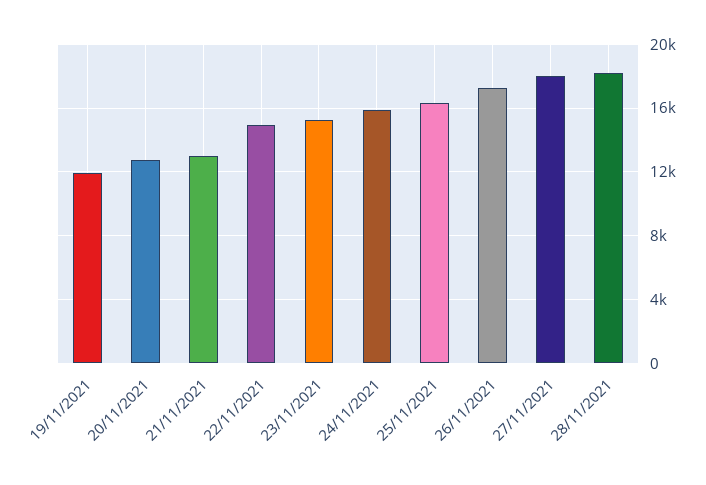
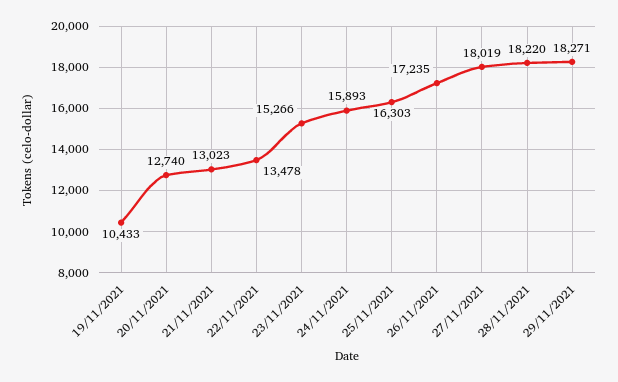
19/11/2021: 12000 -> 10433
22/11/2021: 15000 -> 13478
29/11/2021: none -> 18271

